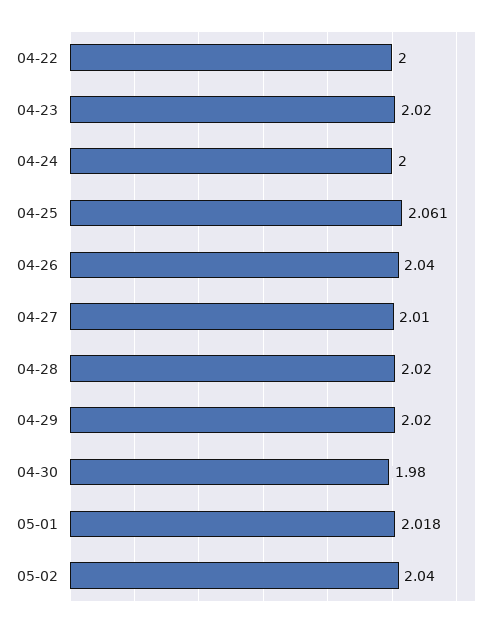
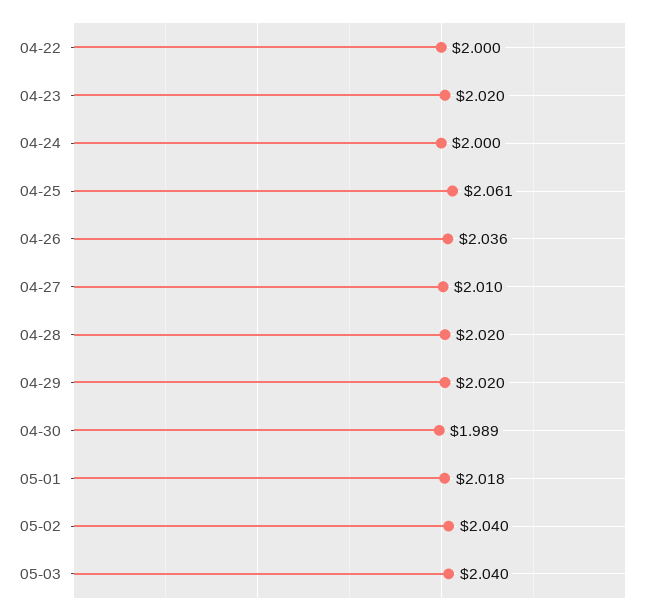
04-26: 2.04 -> 2.036
04-30: 1.98 -> 1.989
05-03: none -> 2.04

